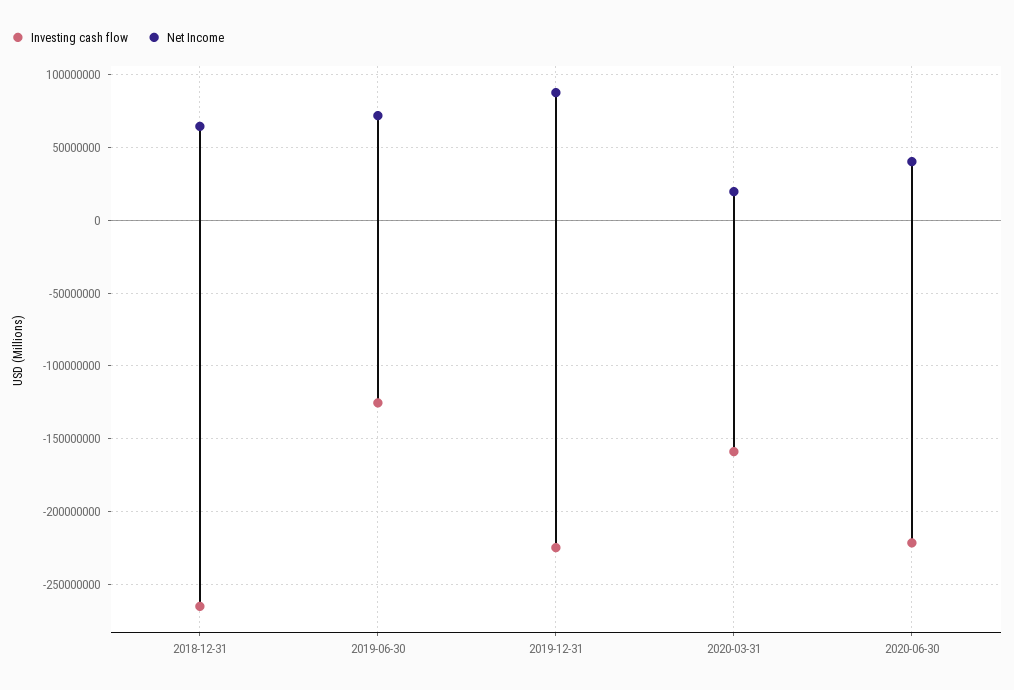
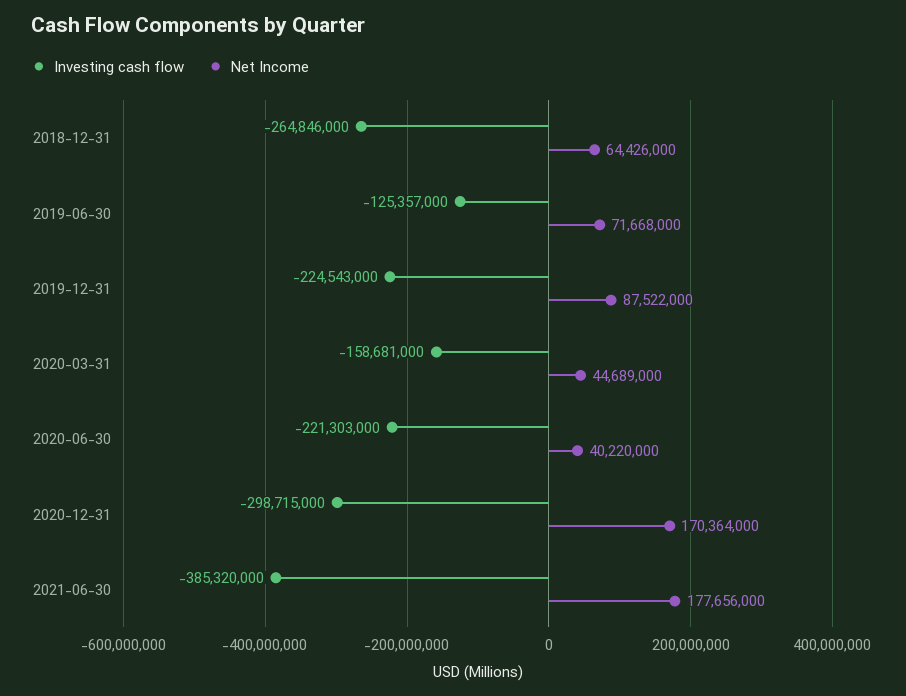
Net Income, 2020-03-31: 20000000 -> 44689000
Investing cash flow, 2020-12-31: none -> -298715000
Net Income, 2020-12-31: none -> 170364000
Investing cash flow, 2021-06-30: none -> -385320000
Net Income, 2021-06-30: none -> 177656000

